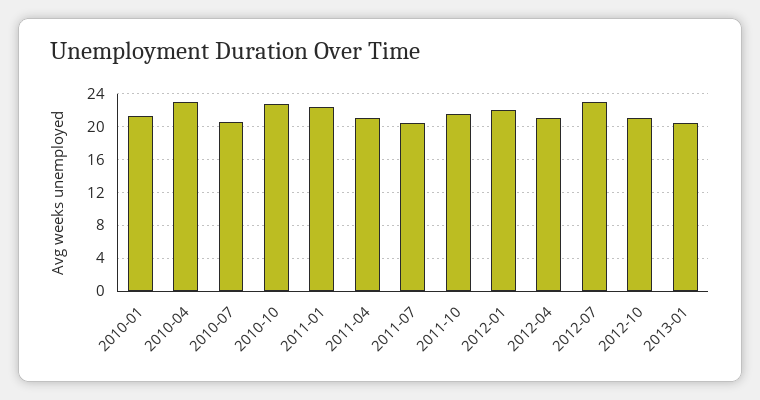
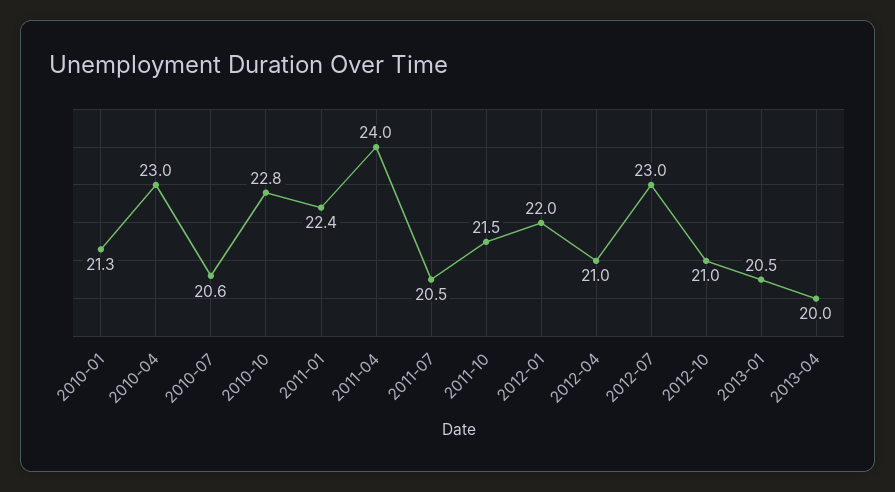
2011-04: 21 -> 24
2013-04: none -> 20

